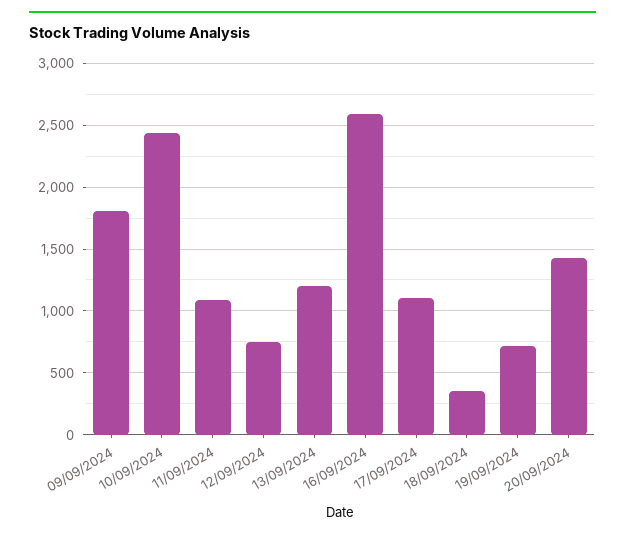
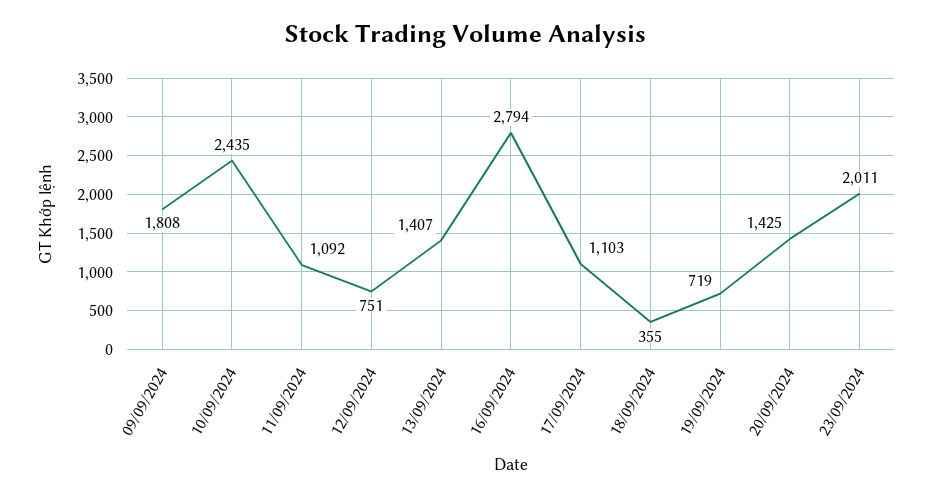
13/09/2024: 1200 -> 1407
16/09/2024: 2600 -> 2794
23/09/2024: none -> 2011

